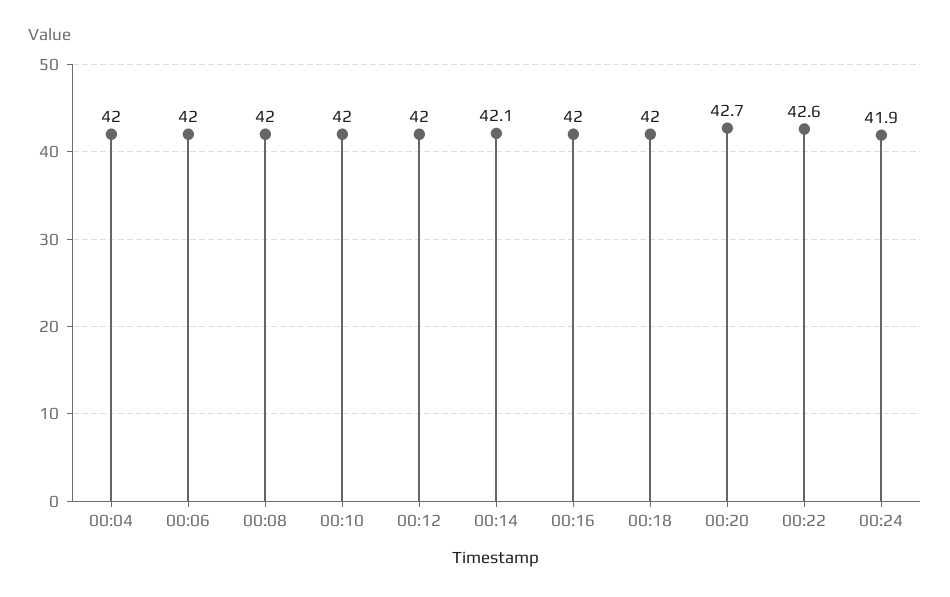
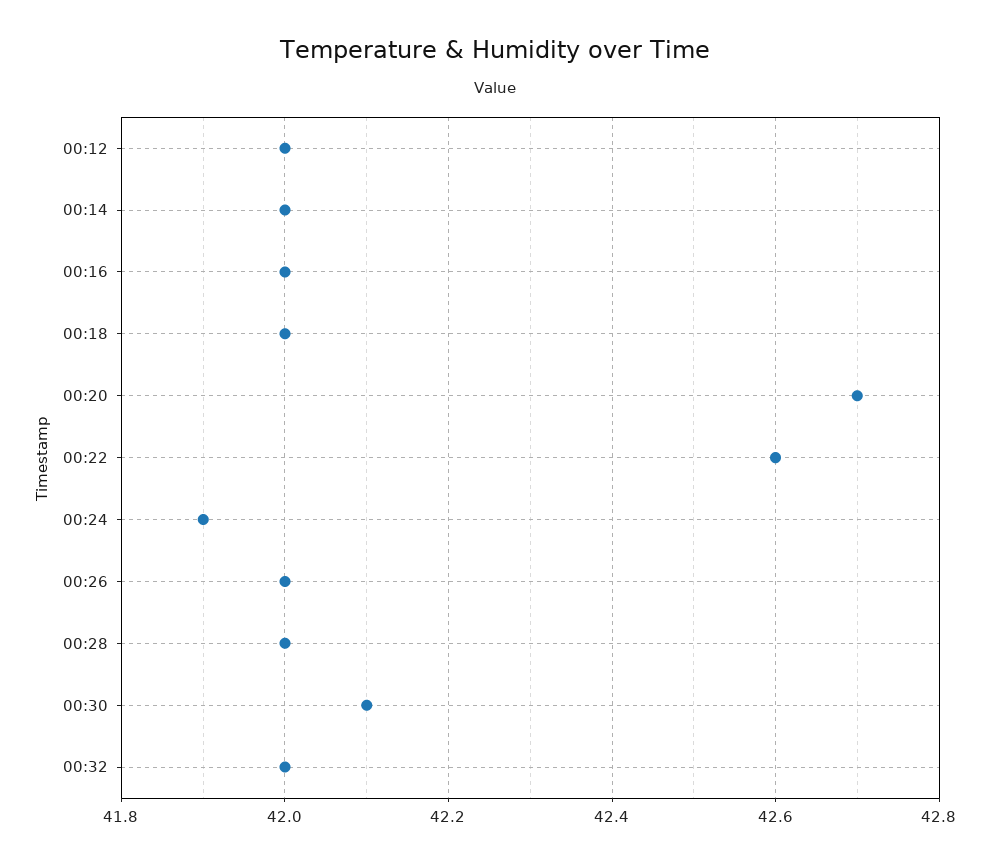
00:04: 42 -> none
00:06: 42 -> none
00:08: 42 -> none
00:10: 42 -> none
00:14: 42.1 -> 42
00:26: none -> 42
00:28: none -> 42
00:30: none -> 42.1
00:32: none -> 42

